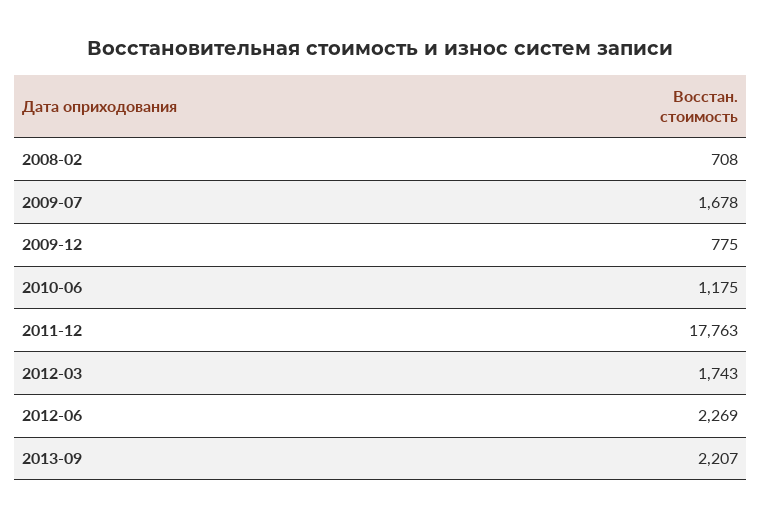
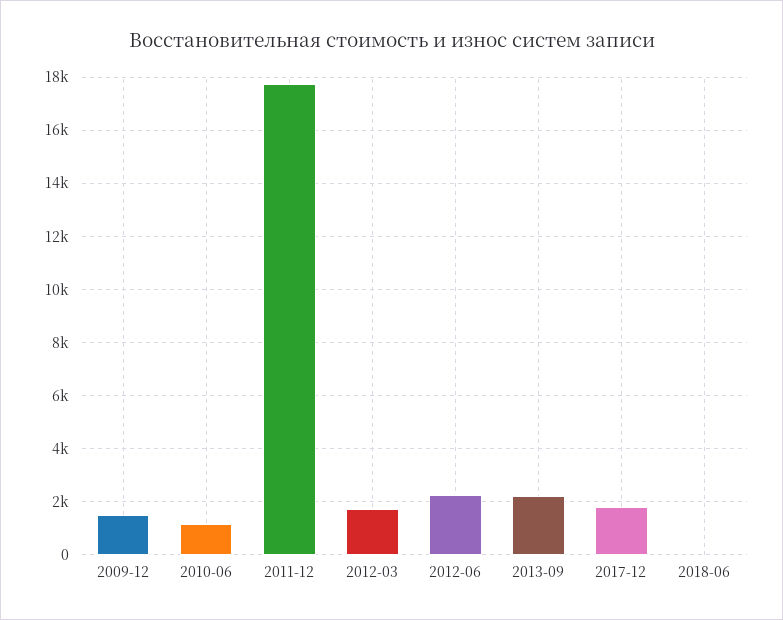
2008-02: 708 -> none
2009-07: 1678 -> none
2009-12: 775 -> 1500
2017-12: none -> 1750
2018-06: none -> 0

